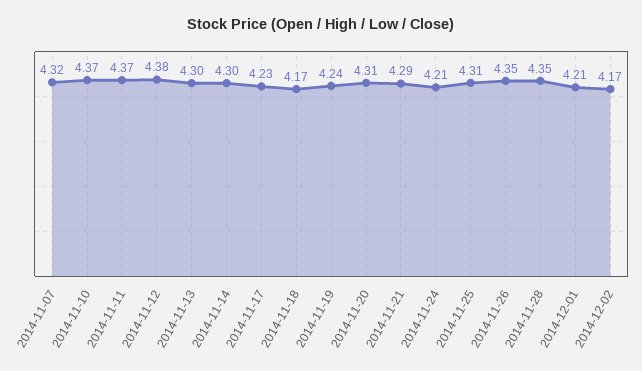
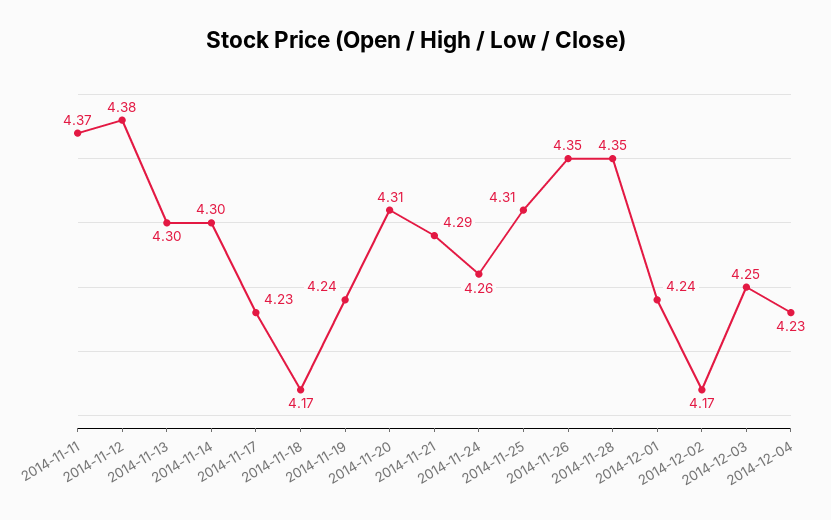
2014-11-07: 4.32 -> none
2014-11-10: 4.37 -> none
2014-11-24: 4.21 -> 4.26
2014-12-01: 4.21 -> 4.24
2014-12-03: none -> 4.25
2014-12-04: none -> 4.23

